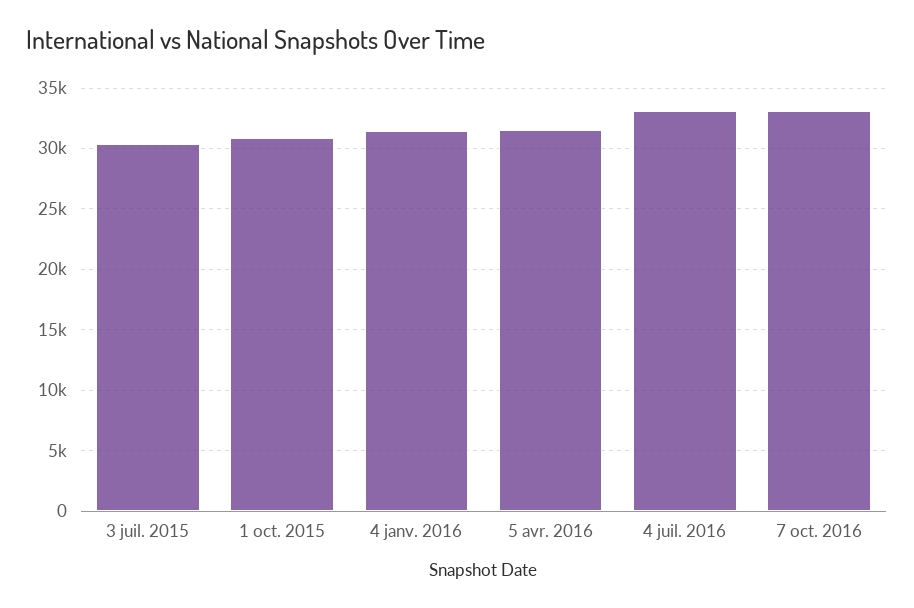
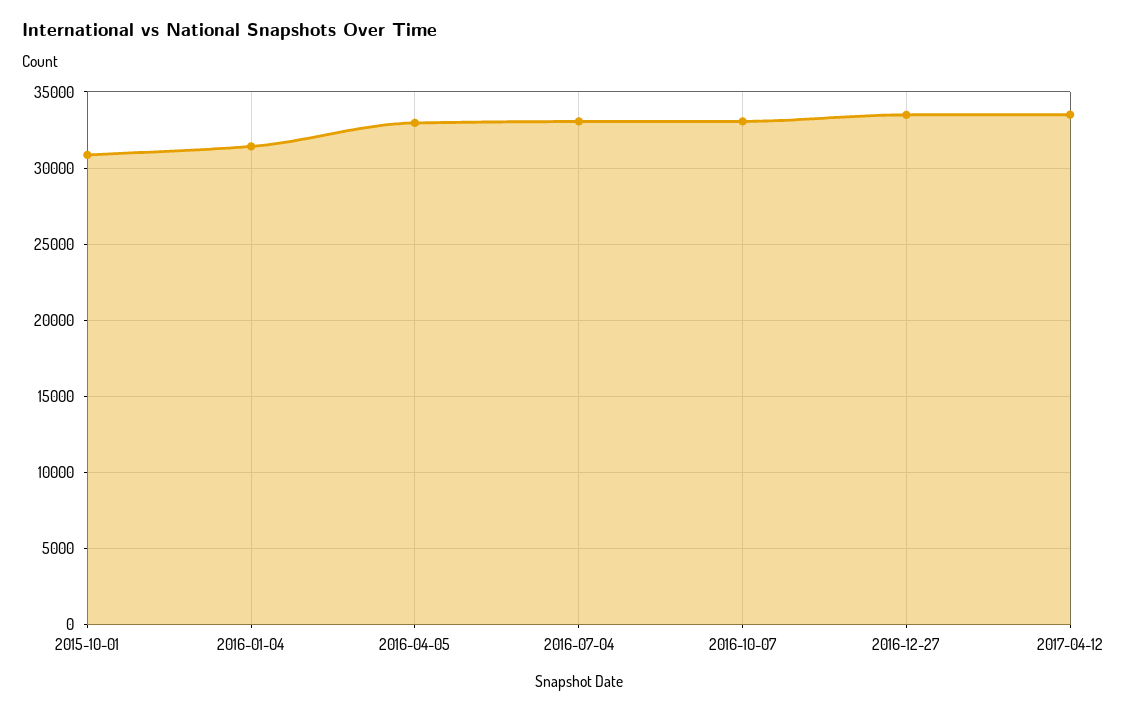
3 juil. 2015: 30500 -> none
5 avr. 2016: 31500 -> 33000
2016-12-27: none -> 33500
2017-04-12: none -> 33500

